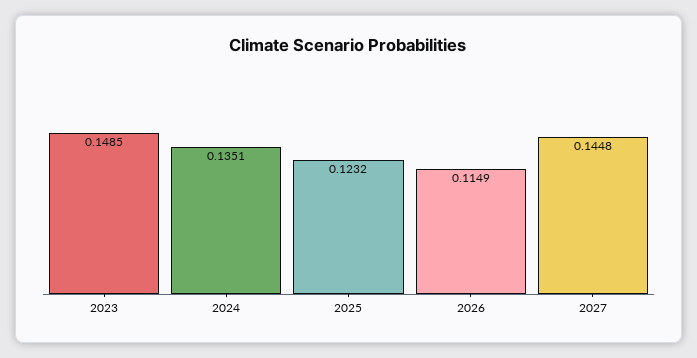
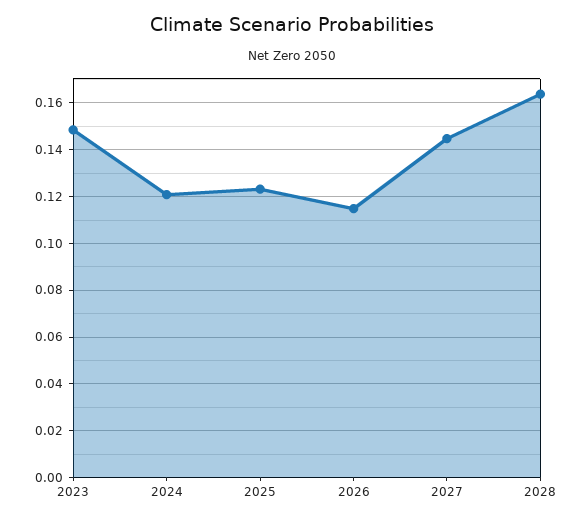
2024: 0.1351 -> 0.12
2028: none -> 0.165

